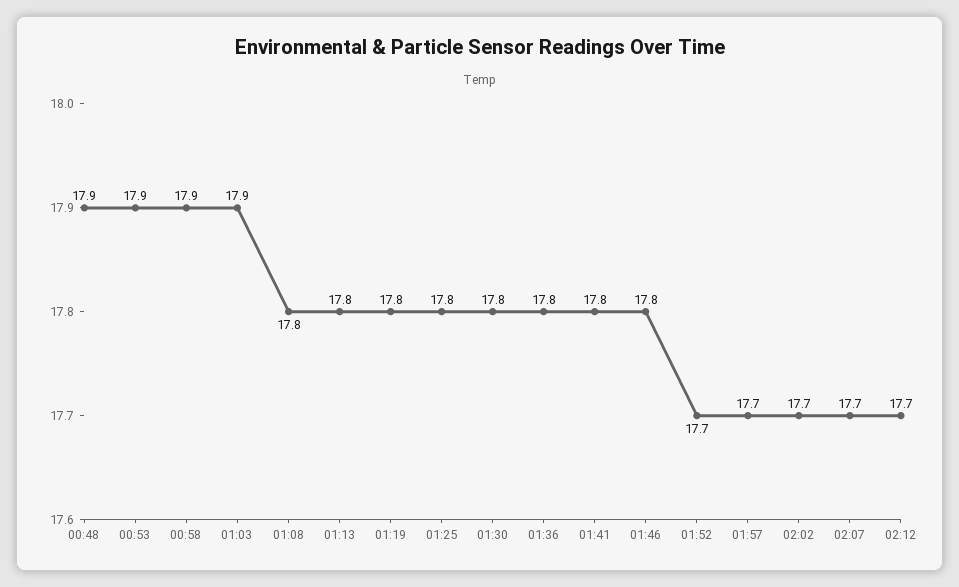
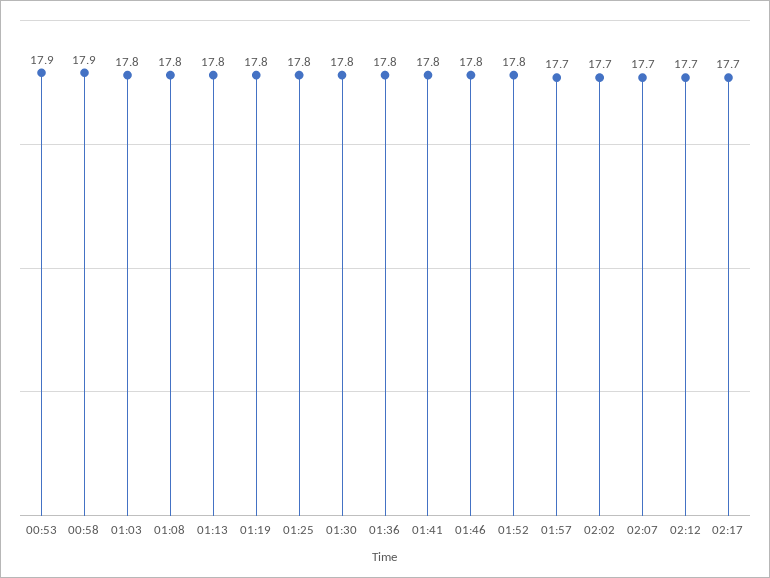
00:48: 17.9 -> none
01:03: 17.9 -> 17.8
01:52: 17.7 -> 17.8
02:17: none -> 17.7

